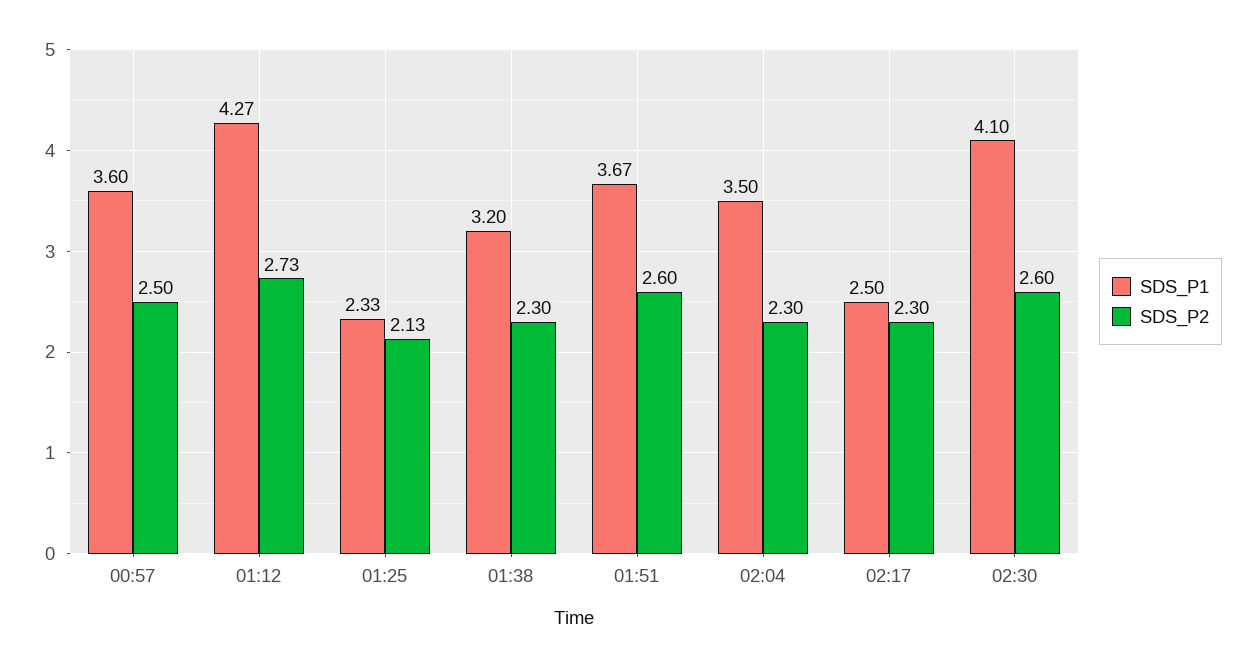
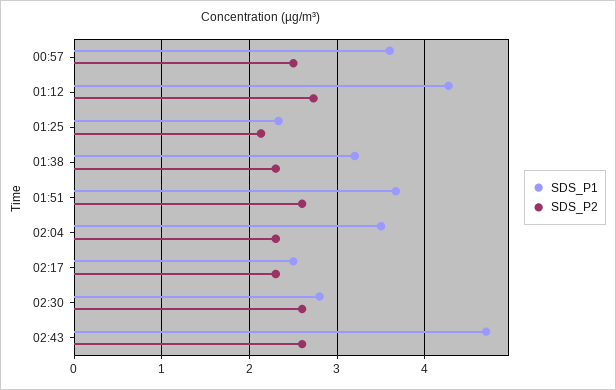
SDS_P1, 02:30: 4.1 -> 2.8
SDS_P1, 02:43: none -> 4.7
SDS_P2, 02:43: none -> 2.6

